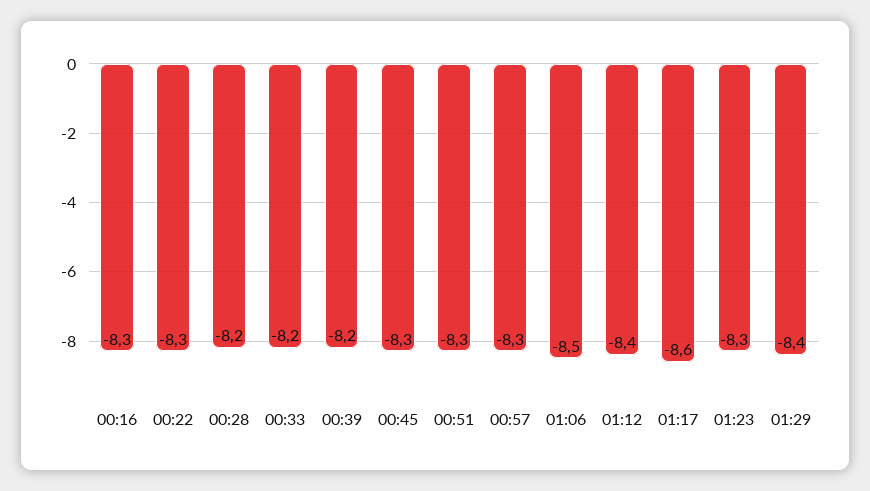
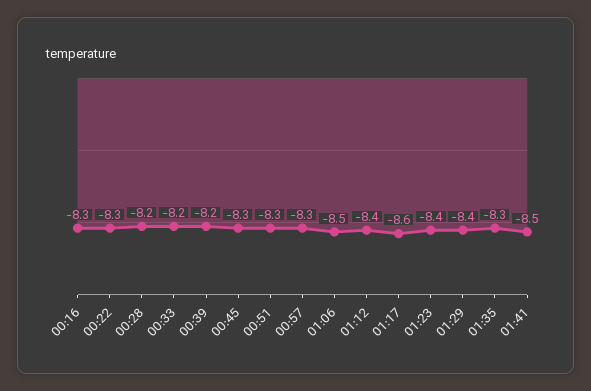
01:23: -8.3 -> -8.4
01:35: none -> -8.3
01:41: none -> -8.5

